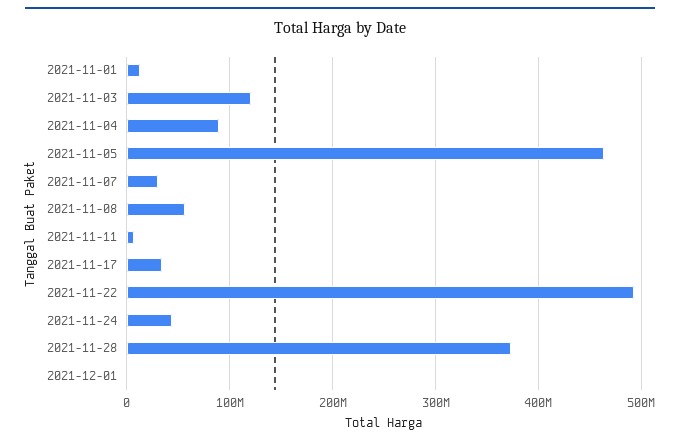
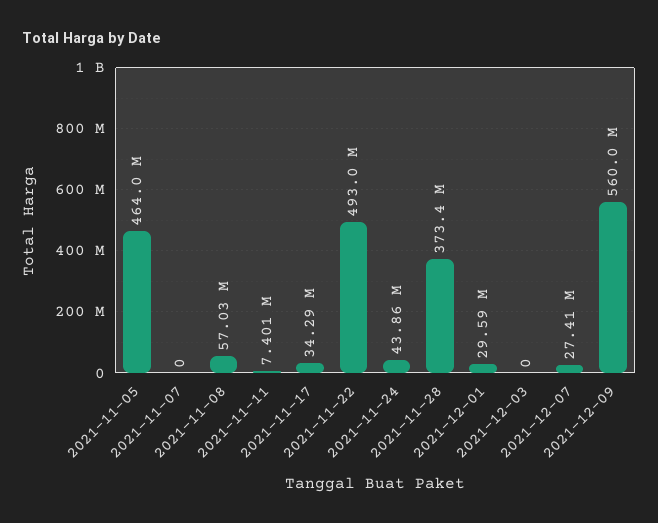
2021-11-01: 10000000 -> none
2021-11-03: 120000000 -> none
2021-11-04: 90000000 -> none
2021-11-07: 30000000 -> 0
2021-12-01: 0 -> 29590000
2021-12-03: none -> 0
2021-12-07: none -> 27410000
2021-12-09: none -> 560000000

